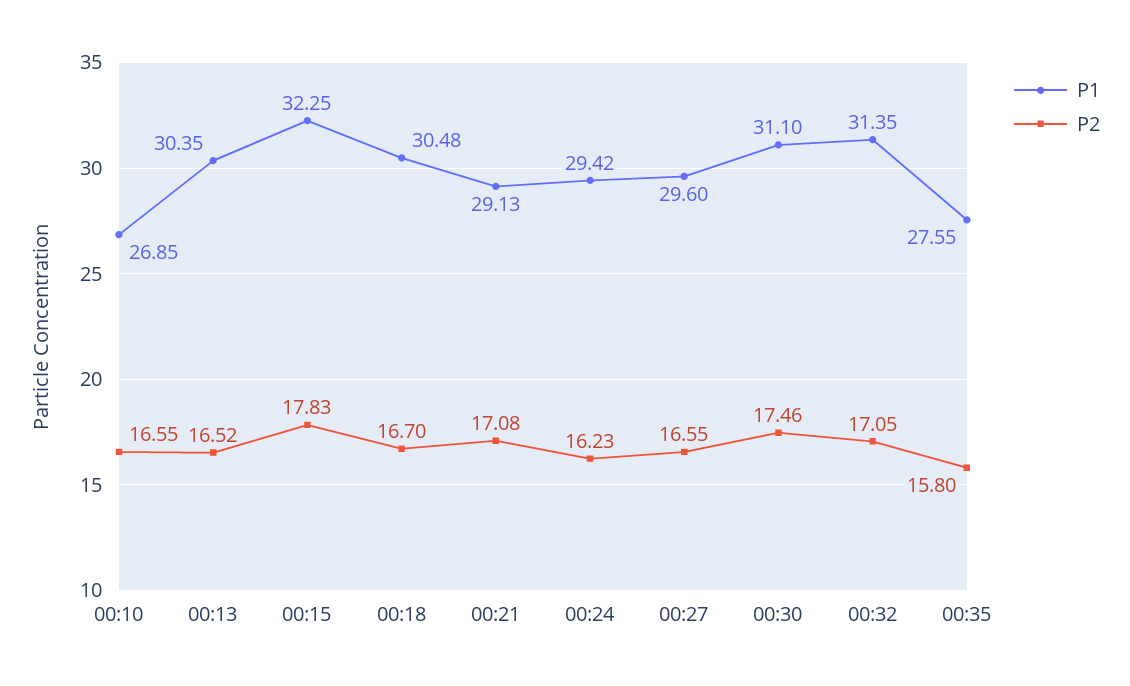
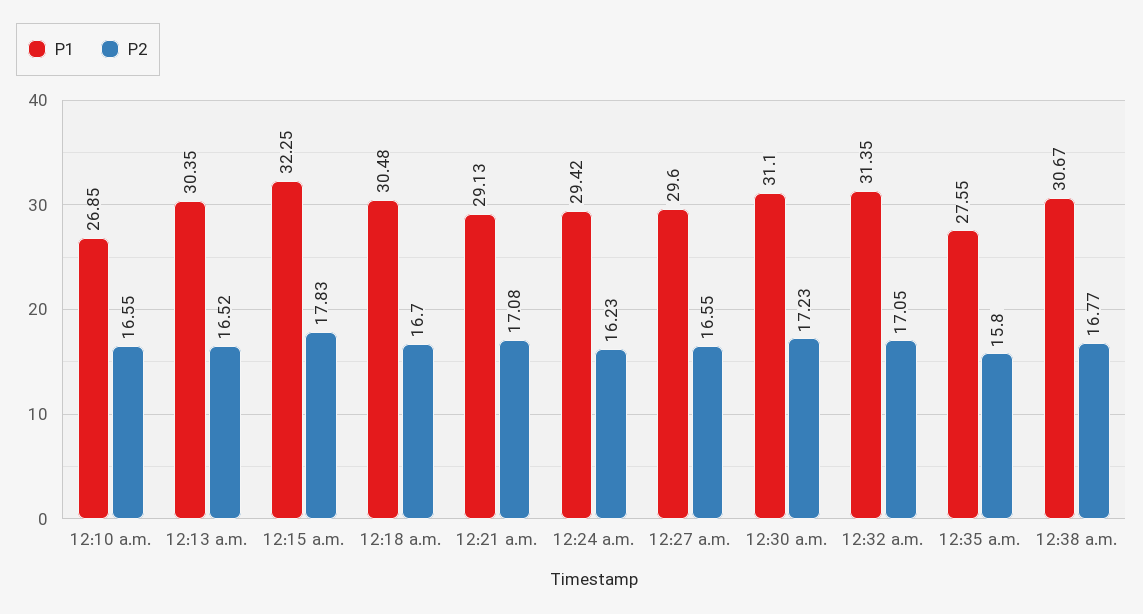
P2, 00:30: 17.46 -> 17.23
P1, 12:38 a.m.: none -> 30.67
P2, 12:38 a.m.: none -> 16.77

